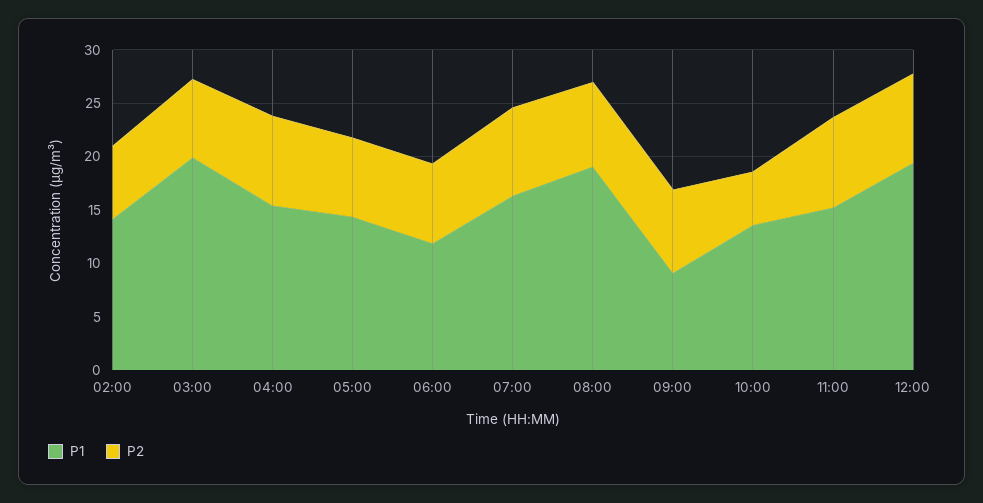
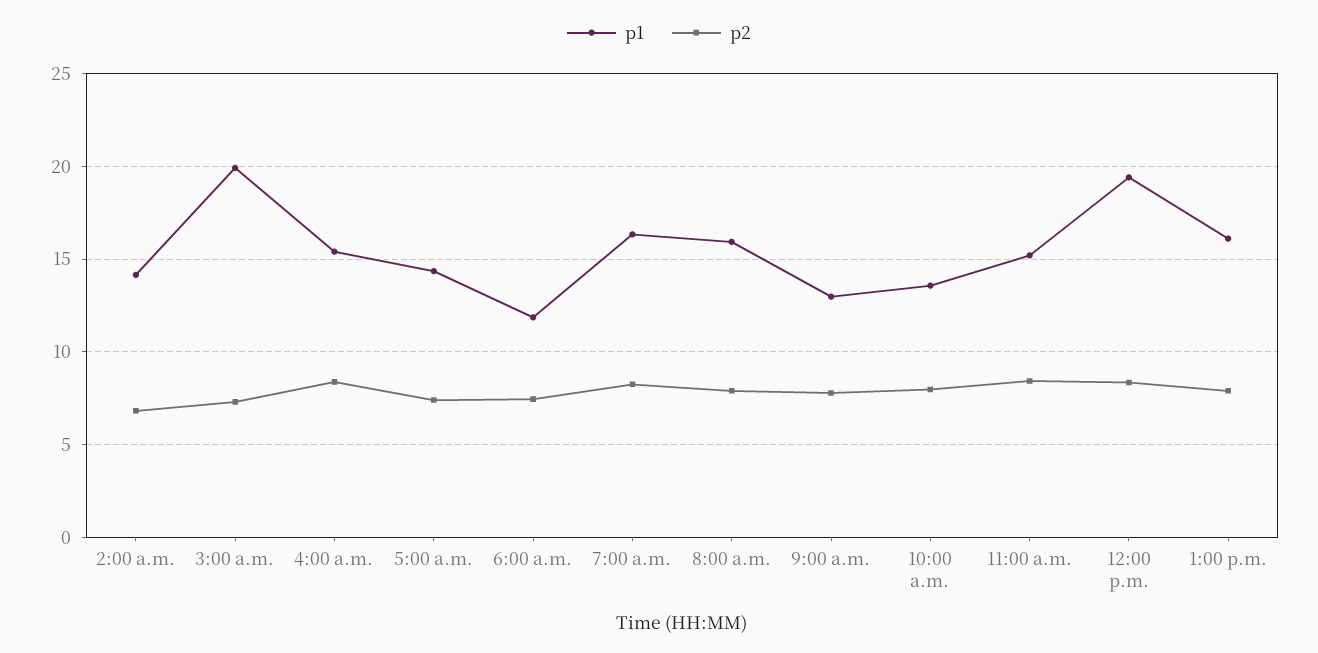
P1, 08:00: 19 -> 16
P1, 09:00: 9 -> 13
P2, 10:00: 5 -> 8
P1, 1:00 p.m.: none -> 16
P2, 1:00 p.m.: none -> 8

